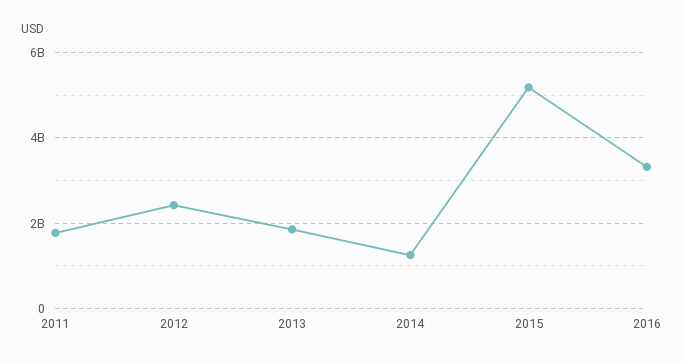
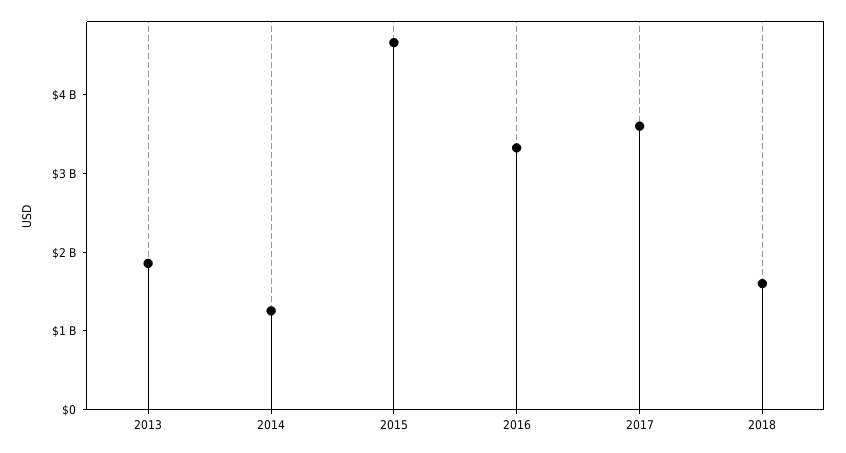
2011: 1800000000 -> none
2012: 2400000000 -> none
2015: 5200000000 -> 4600000000
2017: none -> 3600000000
2018: none -> 1600000000

